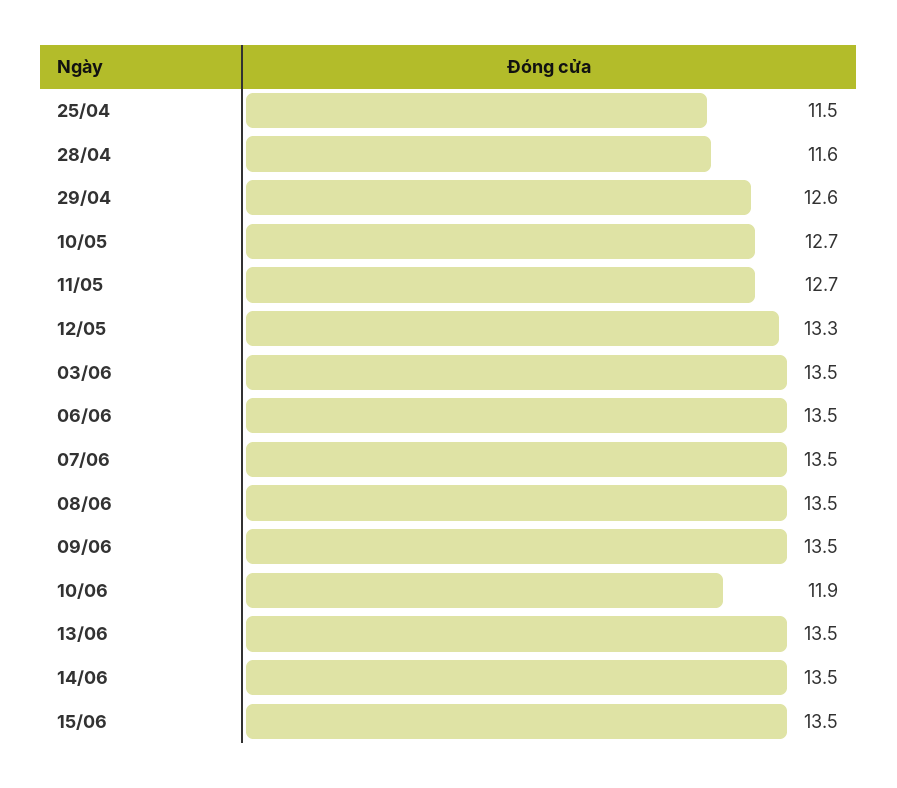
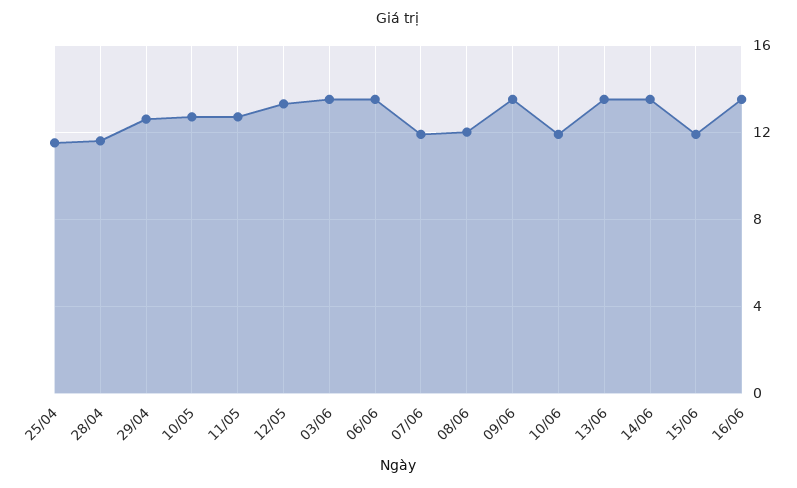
07/06: 13.5 -> 12
08/06: 13.5 -> 12
15/06: 13.5 -> 12
16/06: none -> 13.5

